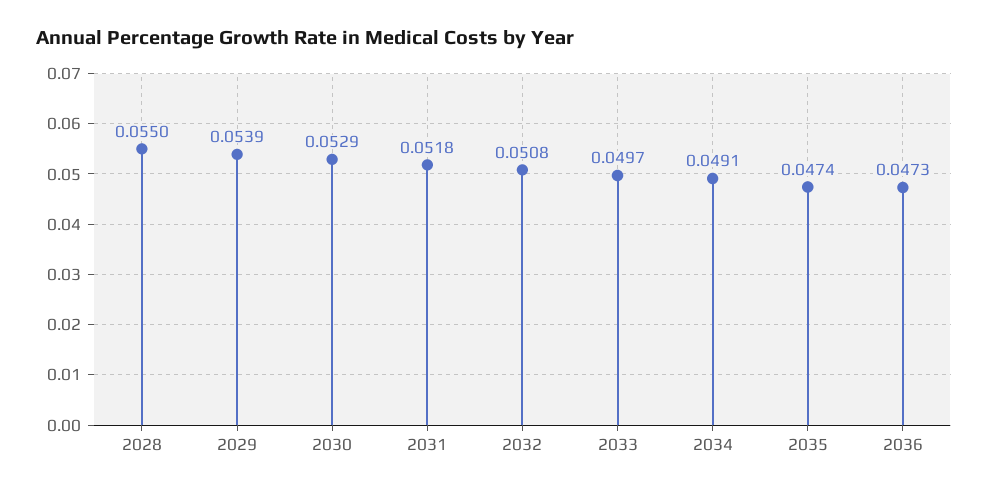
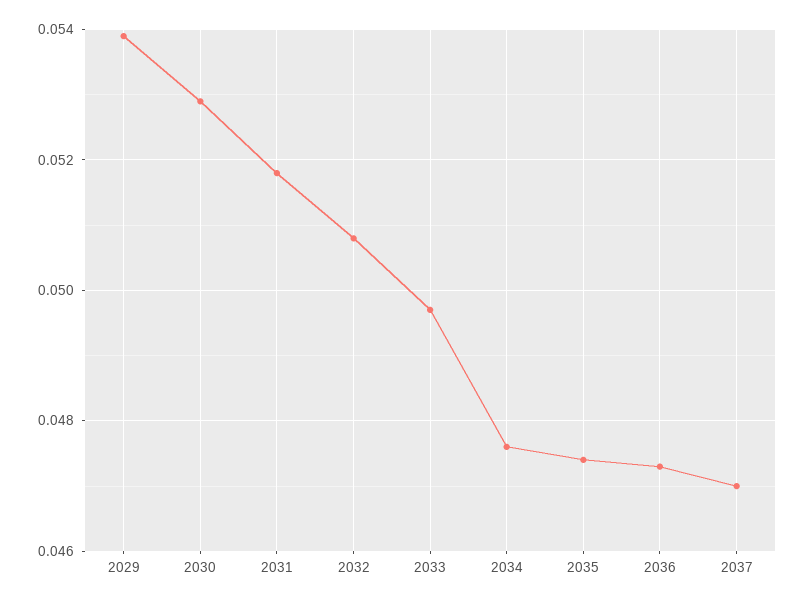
2028: 0.055 -> none
2034: 0.0491 -> 0.0475
2037: none -> 0.047

